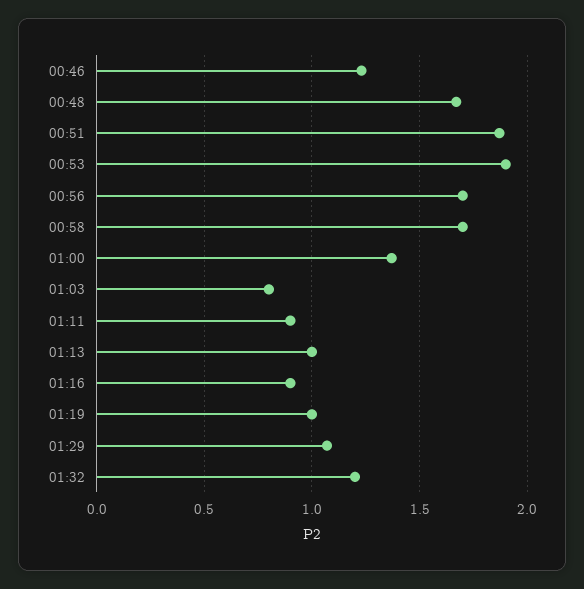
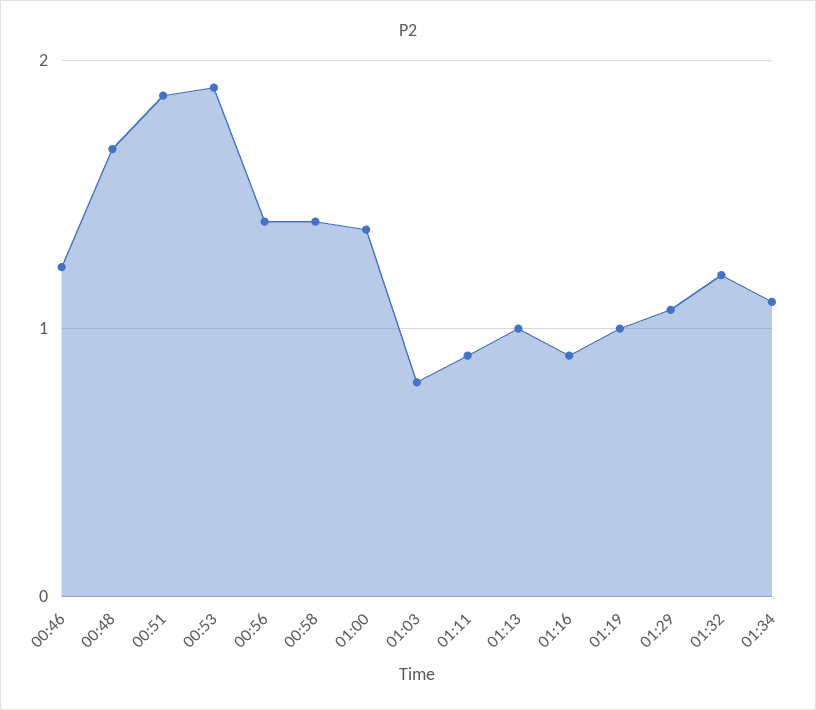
00:56: 1.7 -> 1.4
00:58: 1.7 -> 1.4
01:34: none -> 1.1

